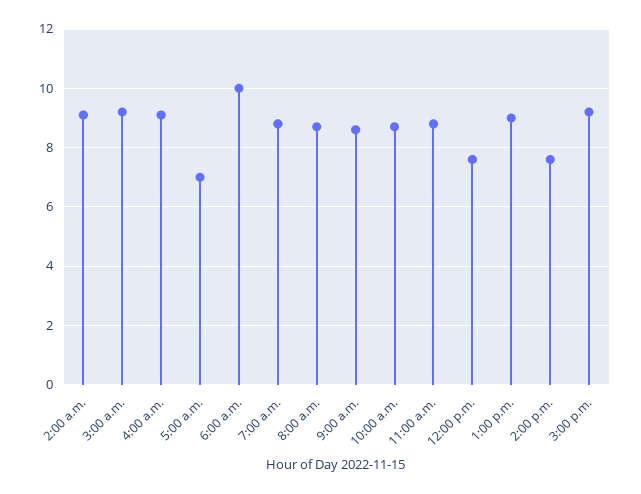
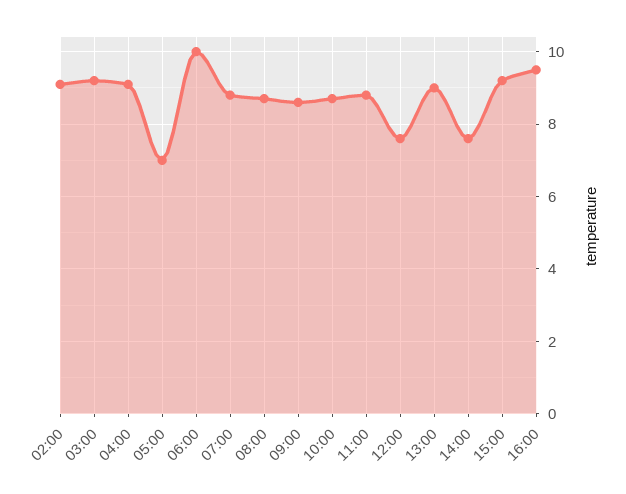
16:00: none -> 9.5

